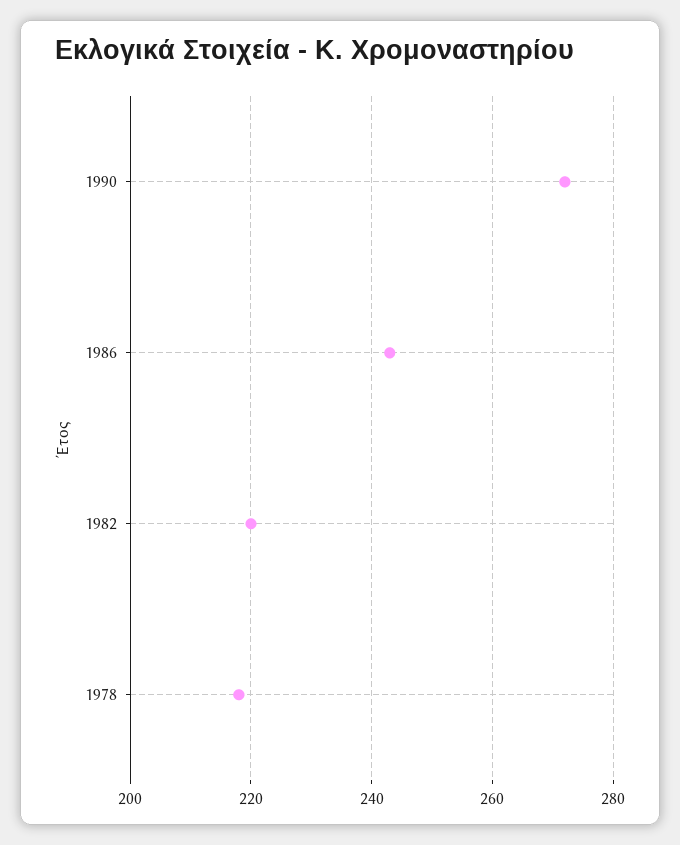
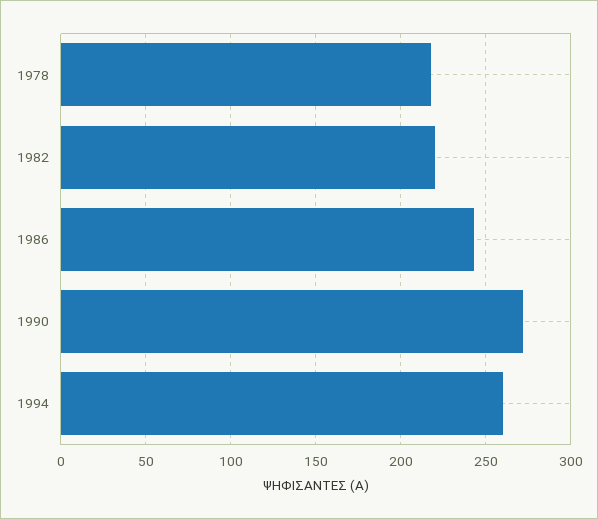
1994: none -> 260

